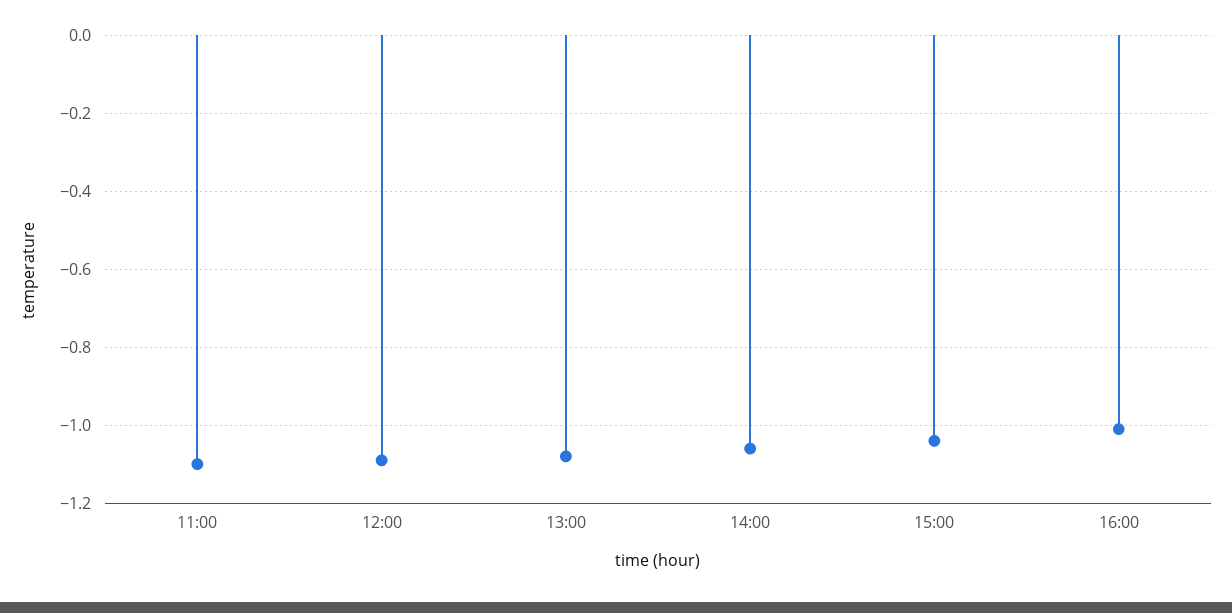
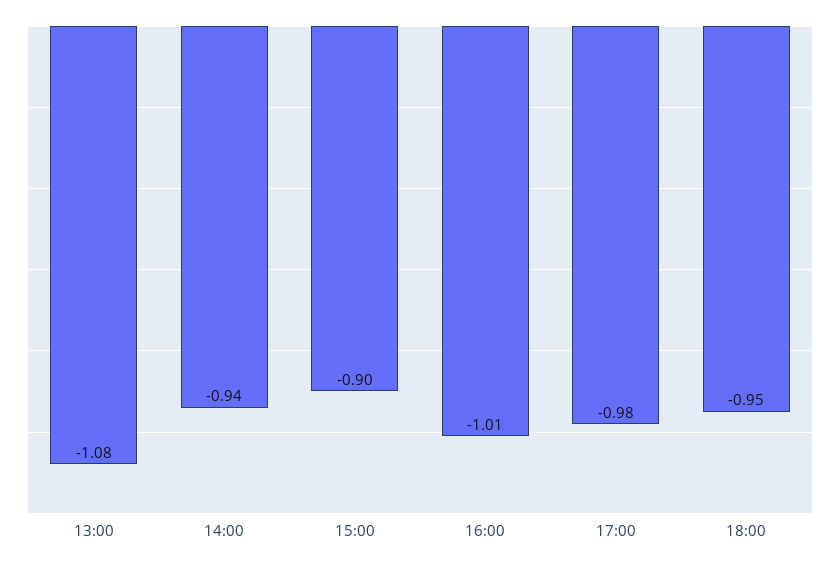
11:00: -1.1 -> none
12:00: -1.1 -> none
14:00: -1.05 -> -0.94
15:00: -1.05 -> -0.9
17:00: none -> -0.98
18:00: none -> -0.95

